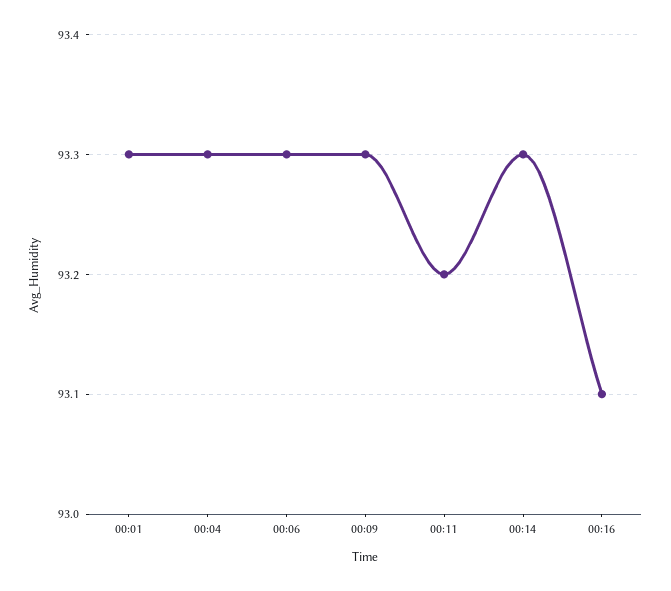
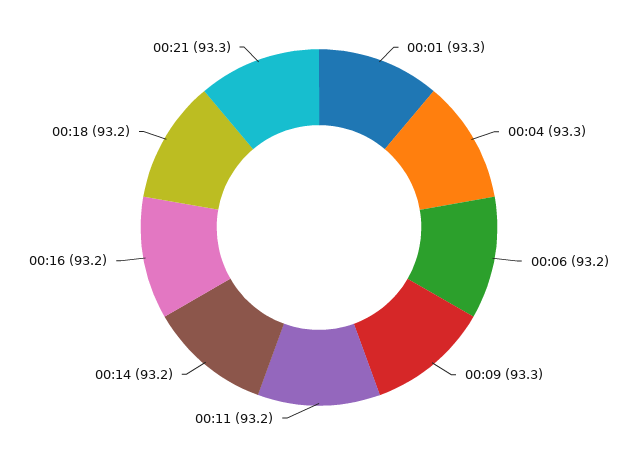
00:06: 93.3 -> 93.2
00:14: 93.3 -> 93.2
00:16: 93.1 -> 93.2
00:18: none -> 93.2
00:21: none -> 93.3

